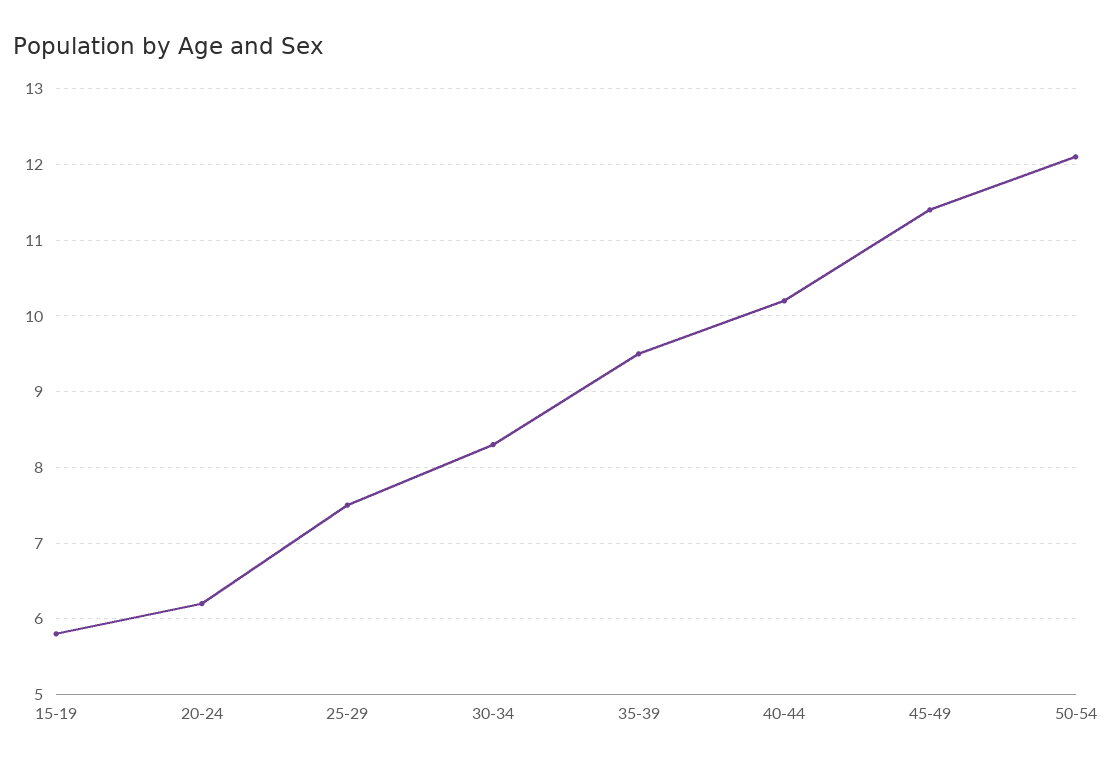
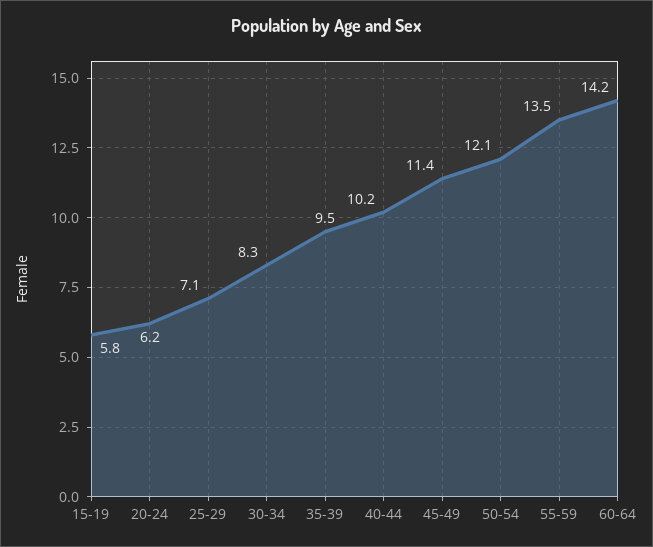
25-29: 7.5 -> 7.1
55-59: none -> 13.5
60-64: none -> 14.2

